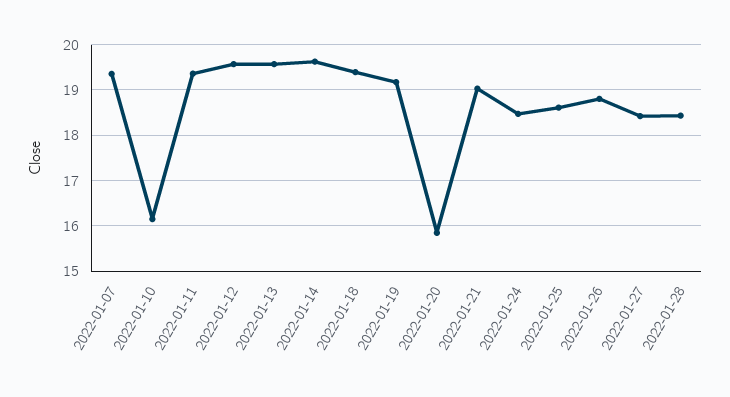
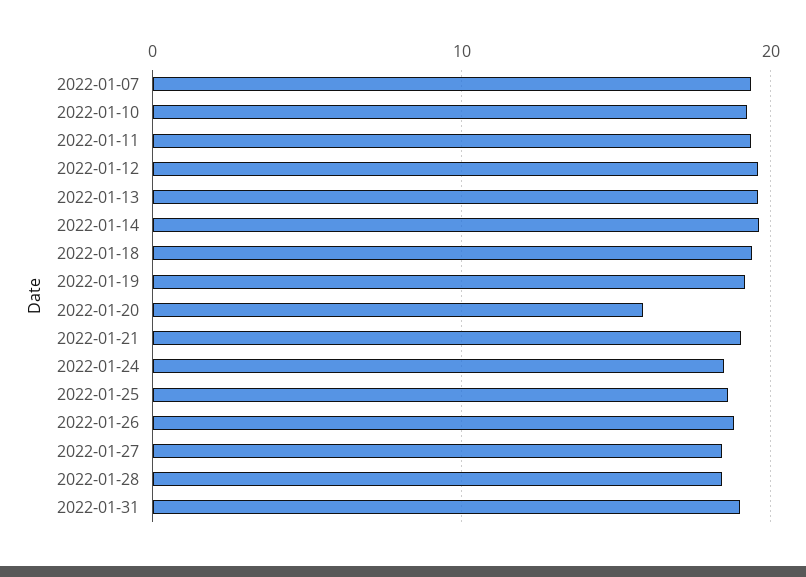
2022-01-10: 16.2 -> 19
2022-01-31: none -> 19

